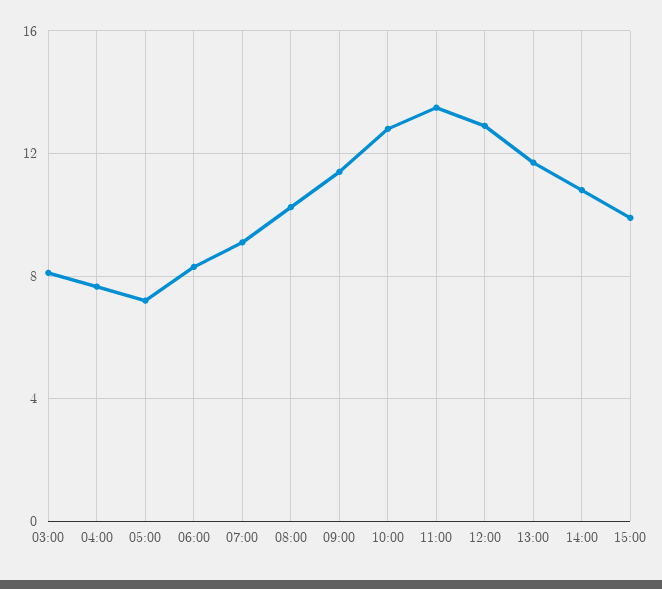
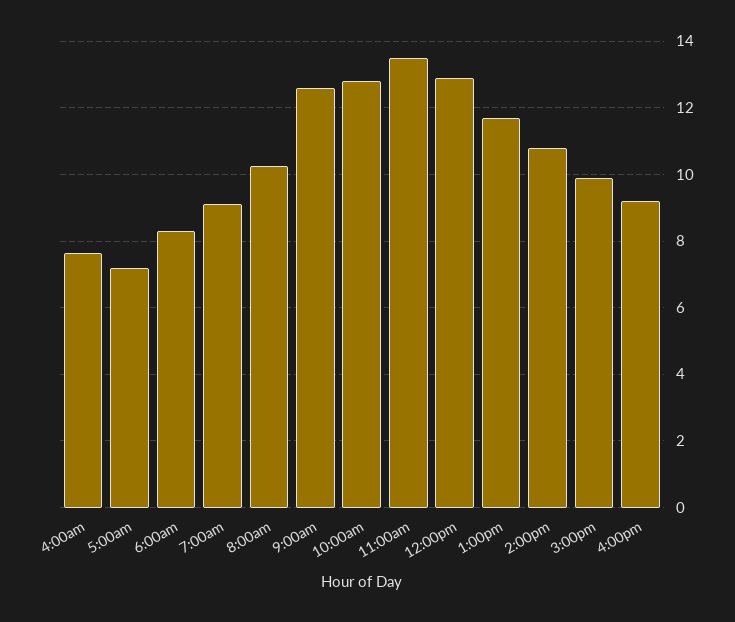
03:00: 8 -> none
09:00: 11.5 -> 12.6
4:00pm: none -> 9.2

